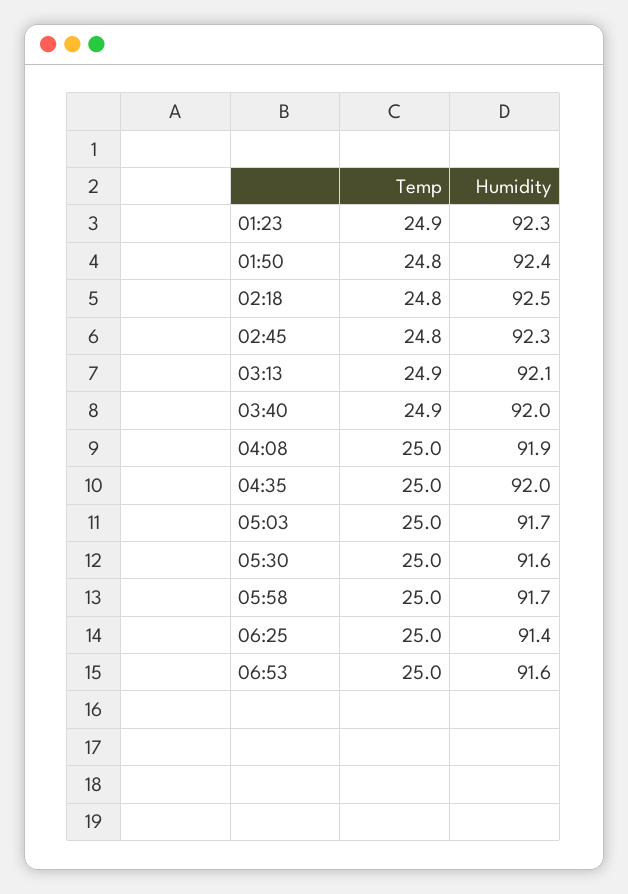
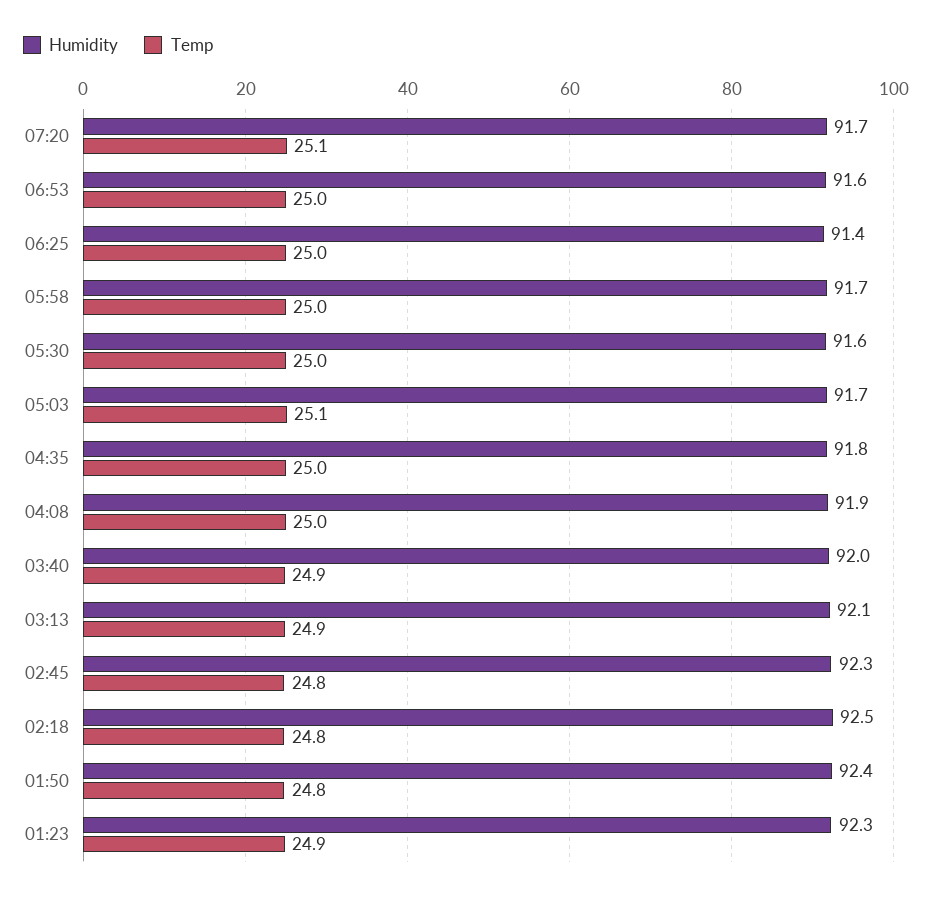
Humidity, 04:35: 92 -> 91.8
Temp, 05:03: 25 -> 25.1
Humidity, 07:20: none -> 91.7
Temp, 07:20: none -> 25.1

